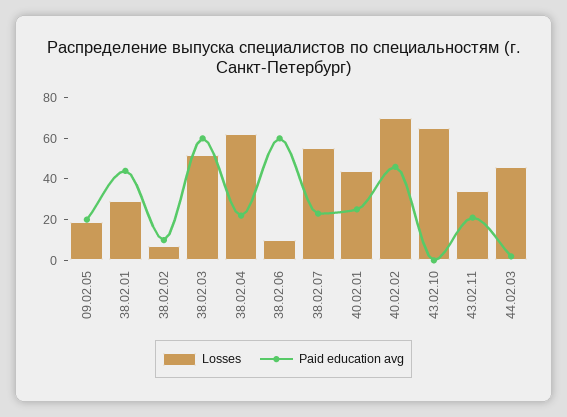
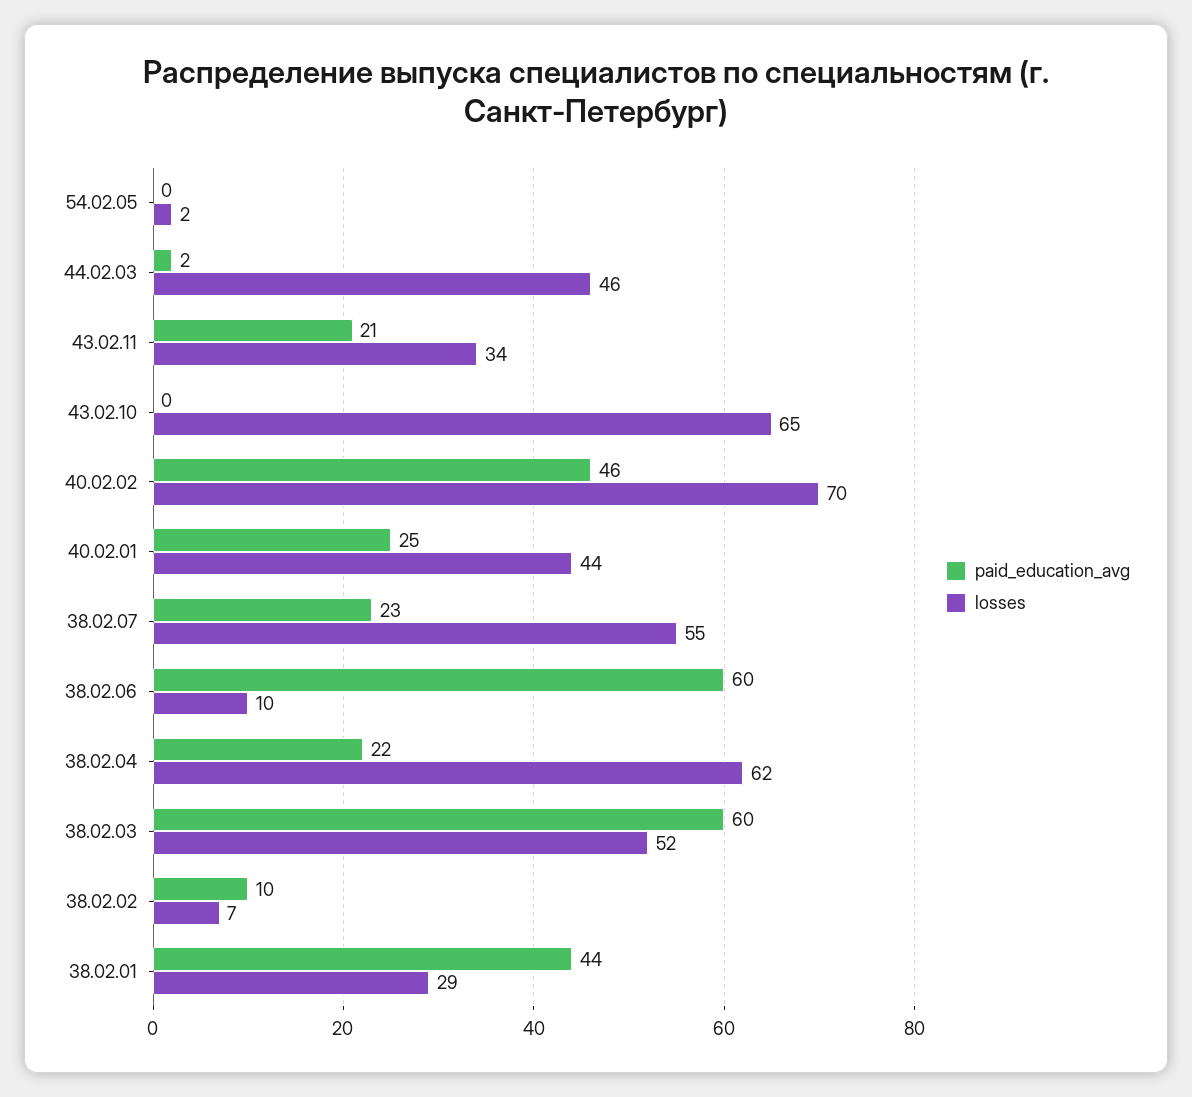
Losses, 09.02.05: 20 -> none
Paid education avg, 09.02.05: 20 -> none
Paid education avg, 54.02.05: none -> 0
Losses, 54.02.05: none -> 2

